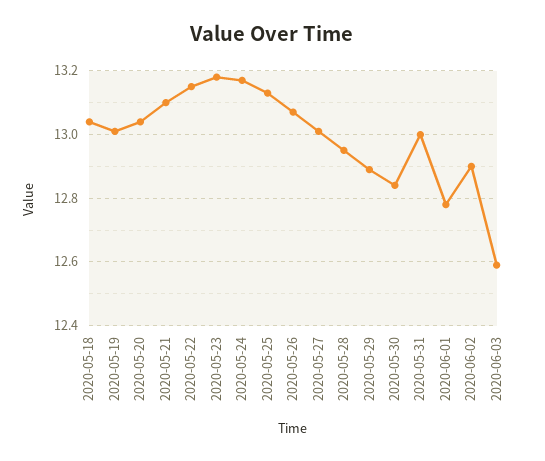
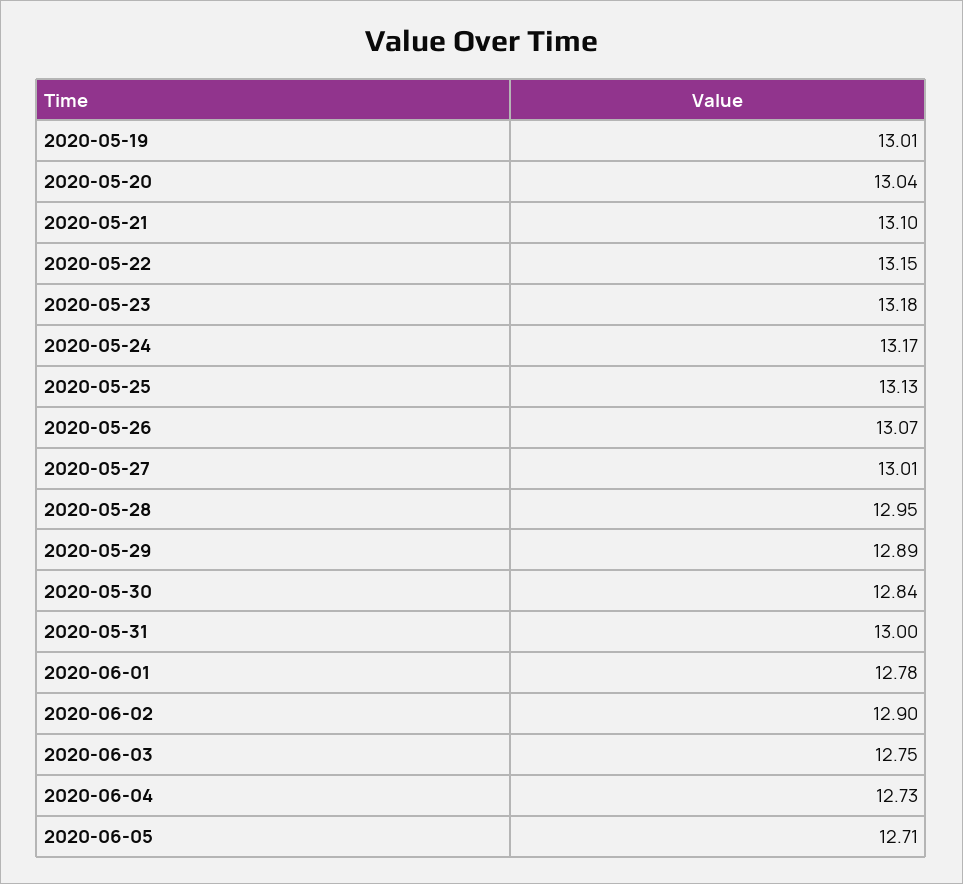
2020-05-18: 13.05 -> none
2020-06-03: 12.6 -> 12.75
2020-06-04: none -> 12.73
2020-06-05: none -> 12.71

